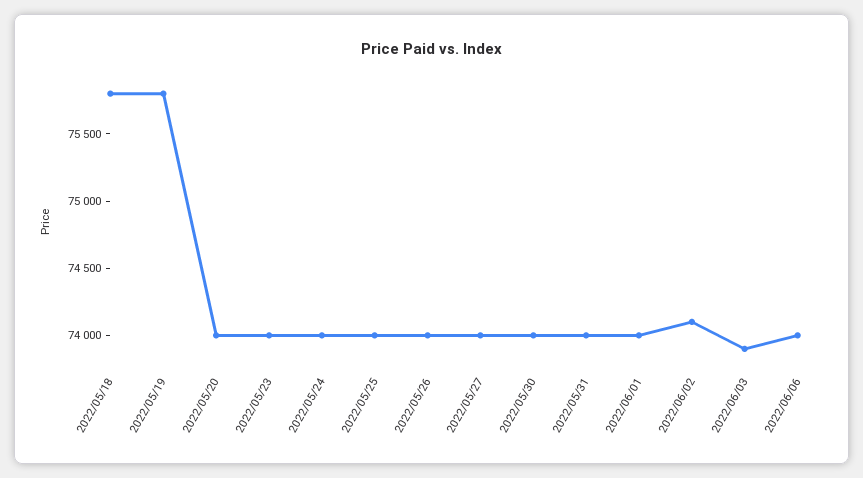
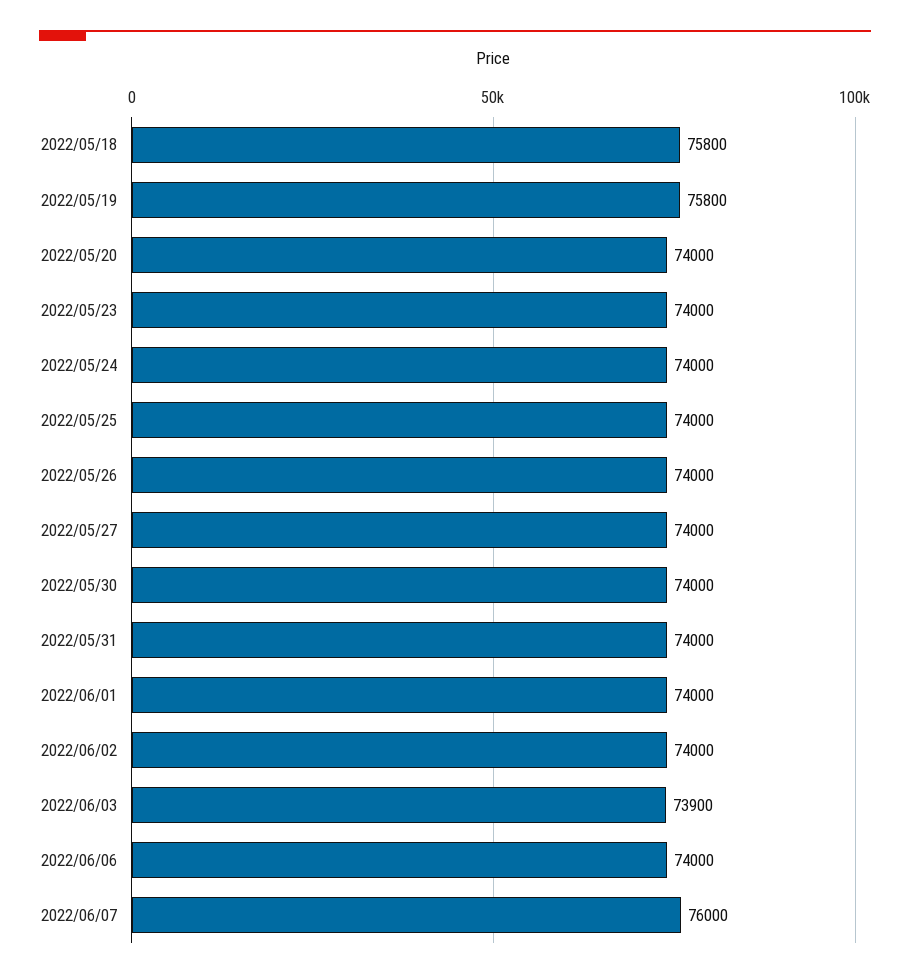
2022/06/02: 74100 -> 74000
2022/06/07: none -> 76000

